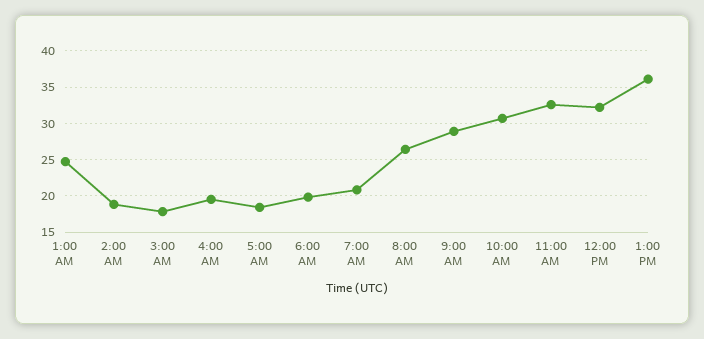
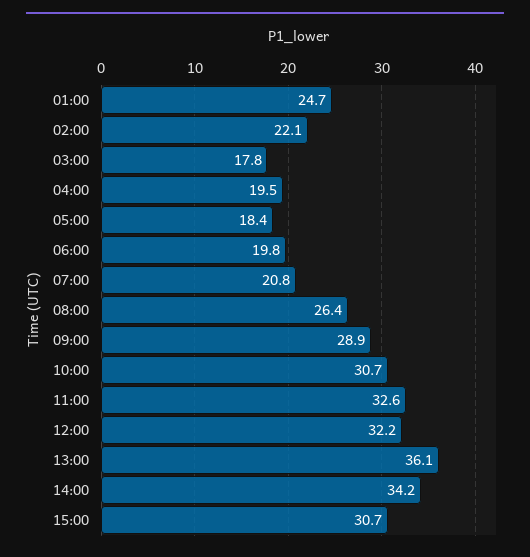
2:00 AM: 19 -> 22.1
14:00: none -> 34.2
15:00: none -> 30.7

